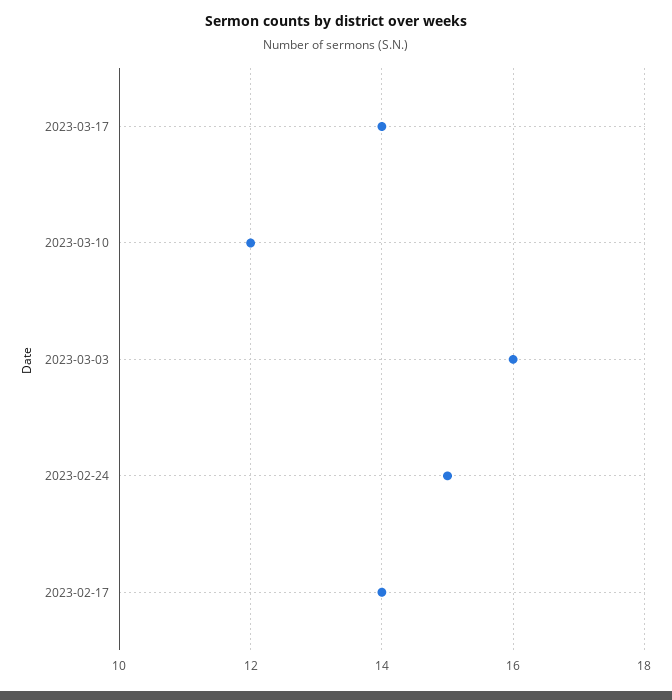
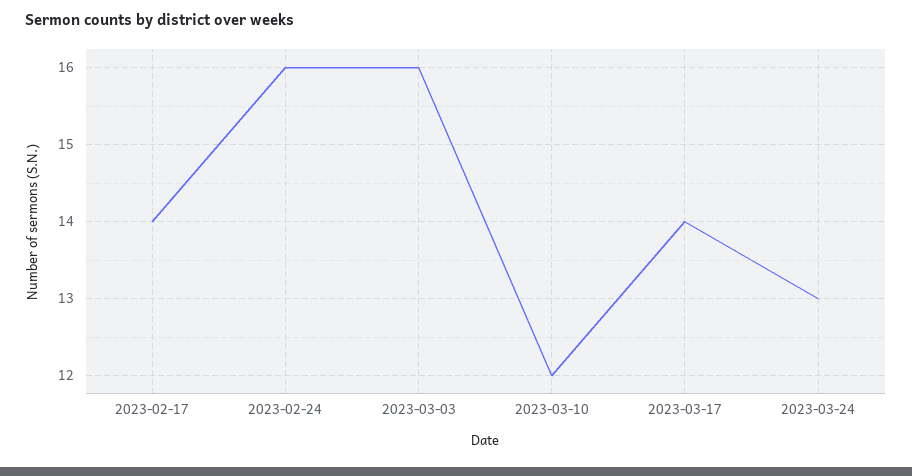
2023-02-24: 15 -> 16
2023-03-24: none -> 13

